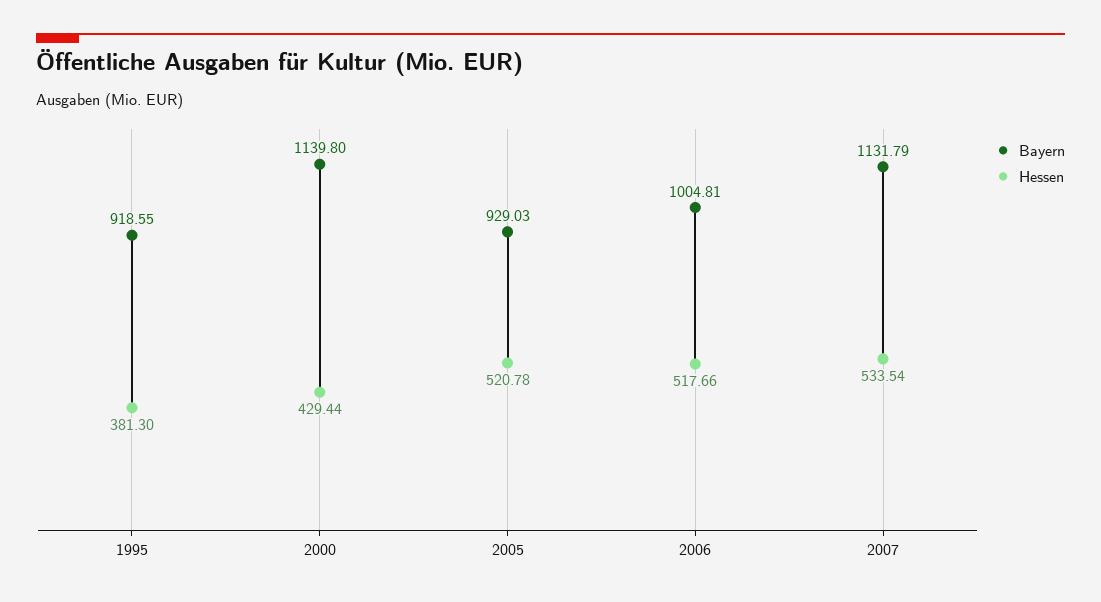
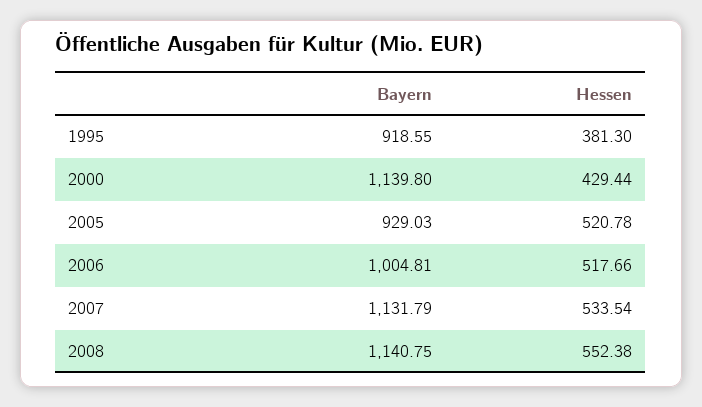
Bayern, 2008: none -> 1140.75
Hessen, 2008: none -> 552.38

